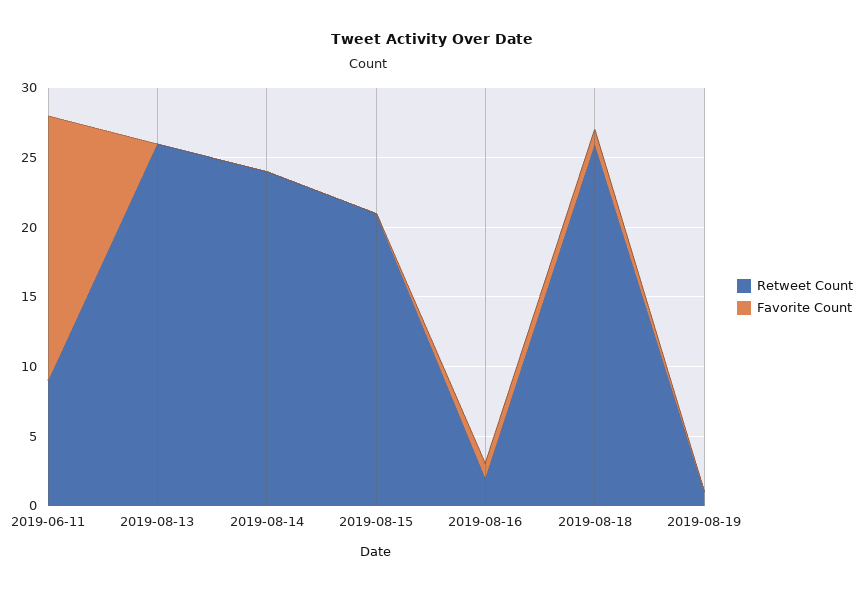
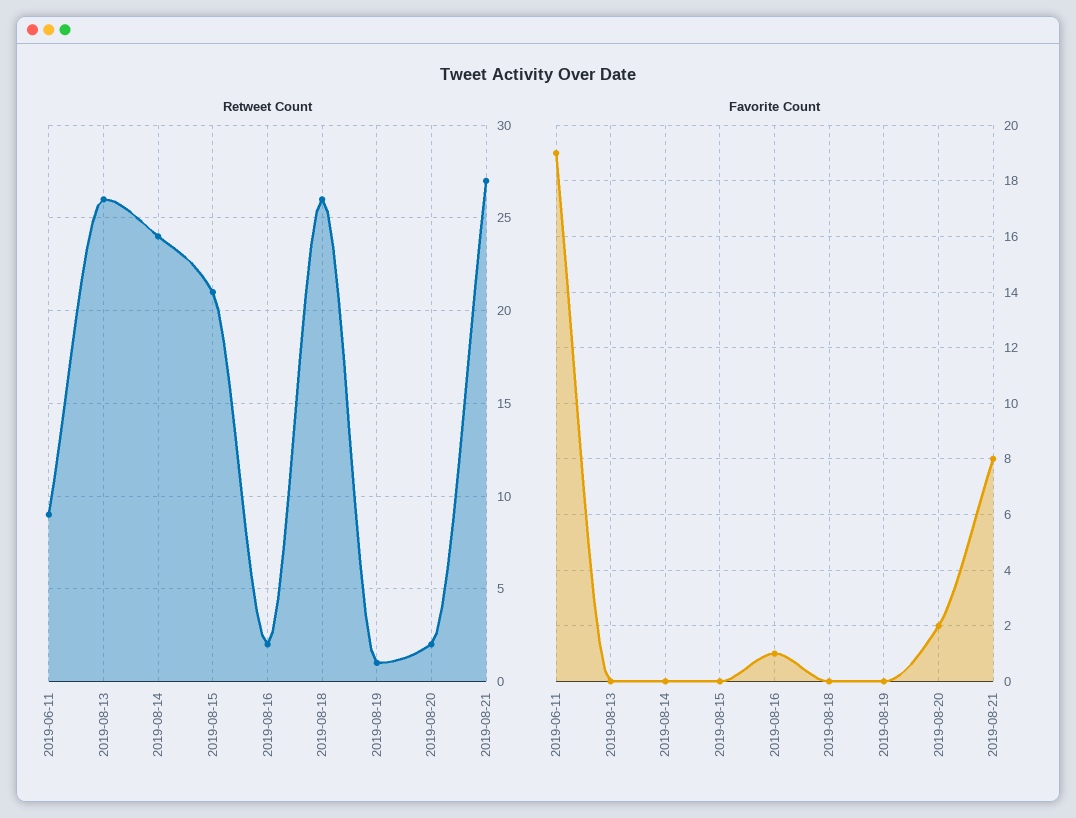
Favorite Count, 2019-08-18: 1 -> 0
Retweet Count, 2019-08-20: none -> 2
Retweet Count, 2019-08-21: none -> 27
Favorite Count, 2019-08-20: none -> 2
Favorite Count, 2019-08-21: none -> 8

